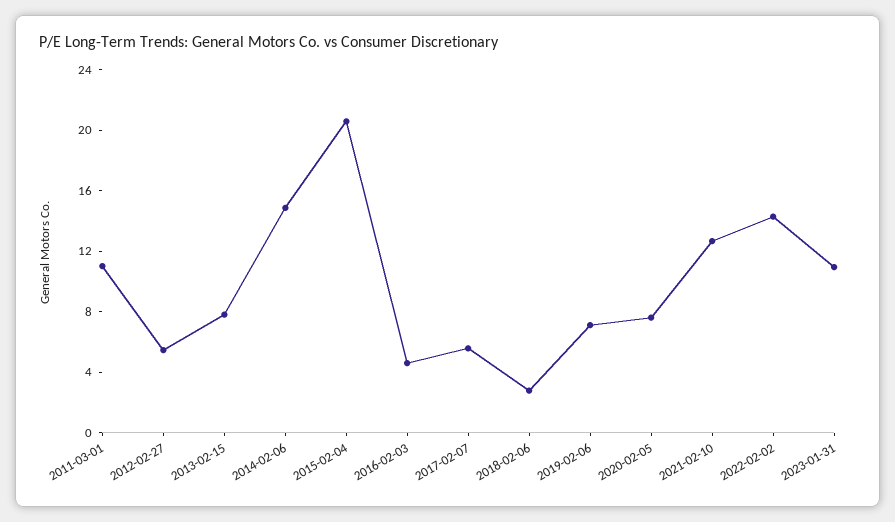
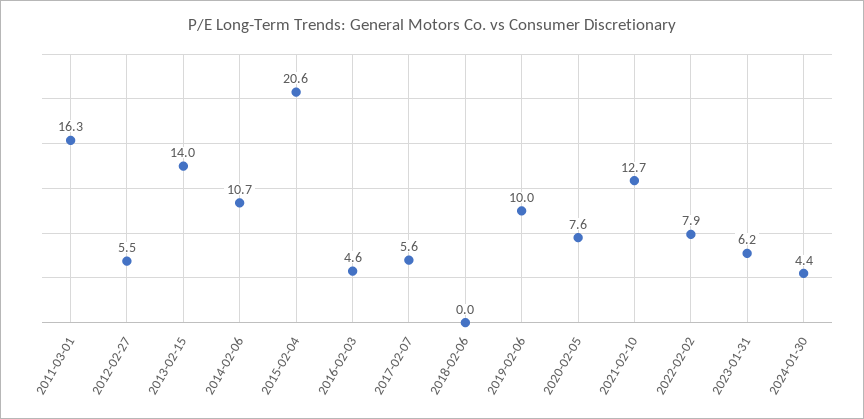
2011-03-01: 11 -> 16.3
2013-02-15: 8 -> 14
2014-02-06: 15 -> 10.7
2018-02-06: 3 -> 0
2019-02-06: 7 -> 10
2022-02-02: 14 -> 7.9
2023-01-31: 11 -> 6.2
2024-01-30: none -> 4.4

